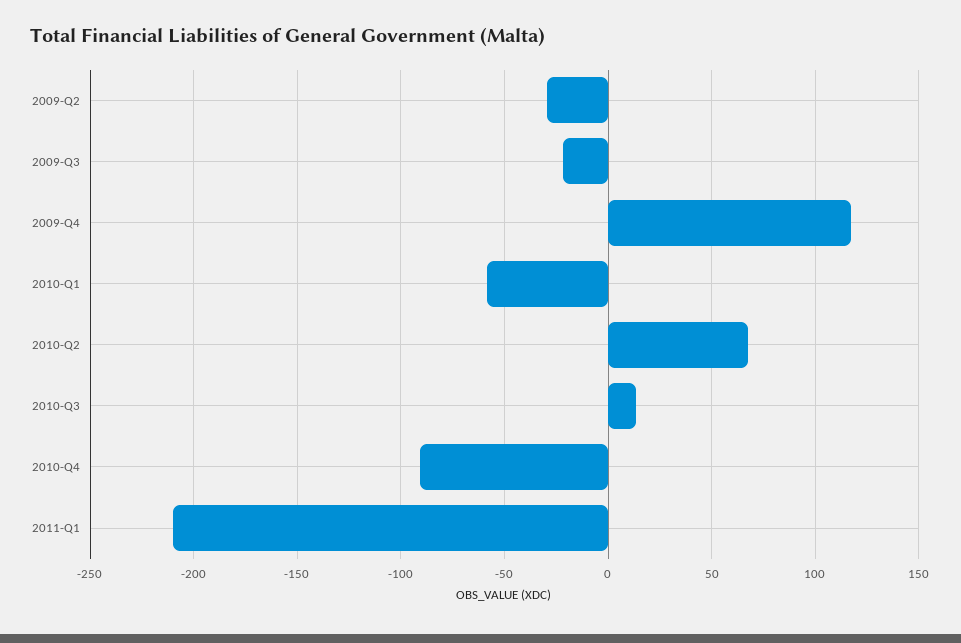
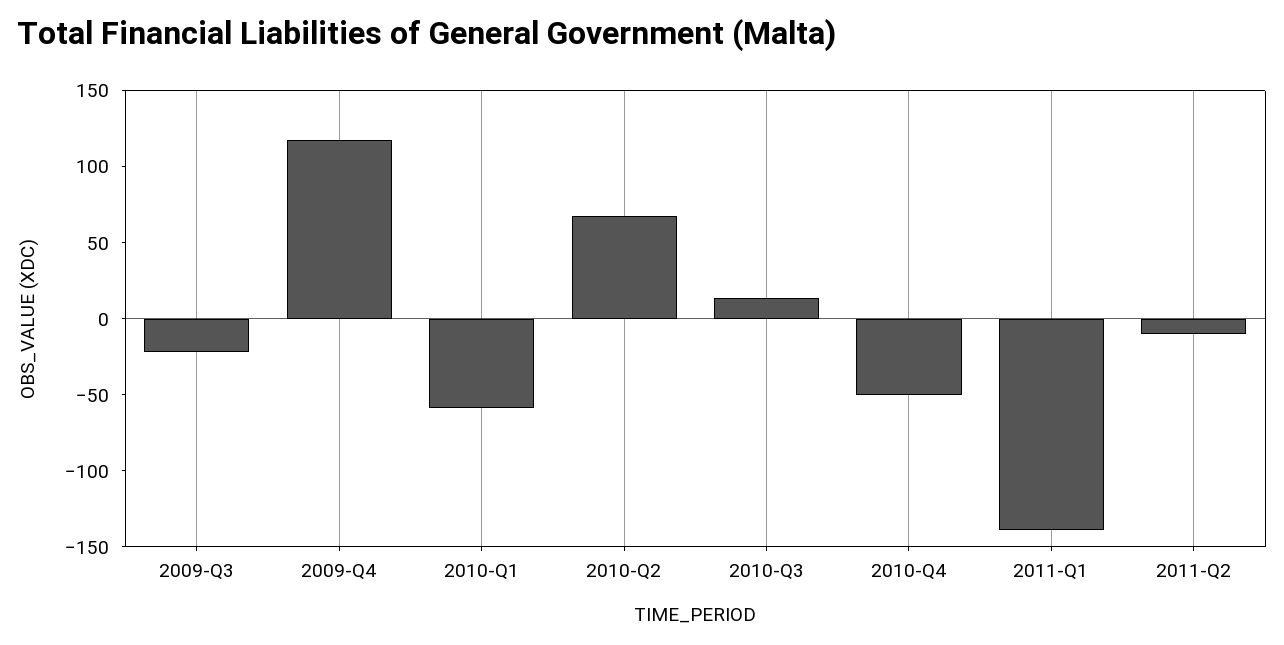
2009-Q2: -30 -> none
2010-Q4: -90 -> -50
2011-Q1: -210 -> -140
2011-Q2: none -> -10

